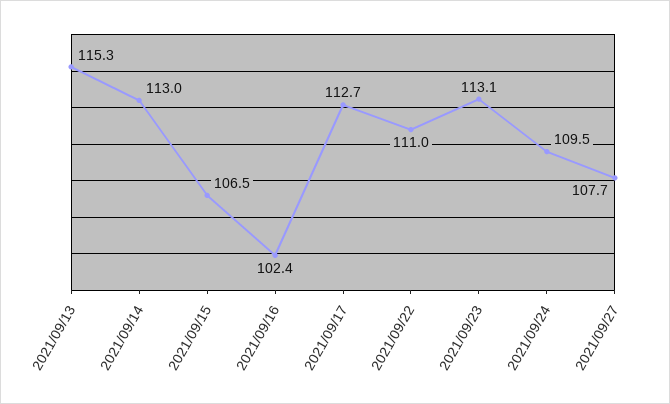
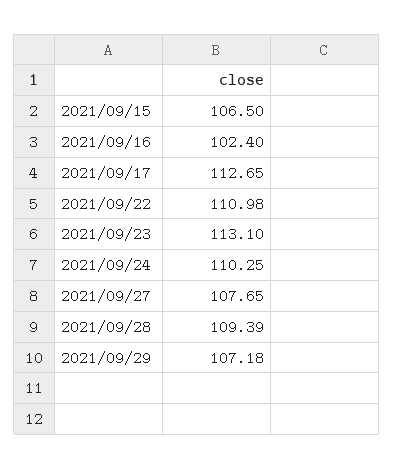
2021/09/13: 115.3 -> none
2021/09/14: 113 -> none
2021/09/24: 109.5 -> 110.25
2021/09/28: none -> 109.39
2021/09/29: none -> 107.18

